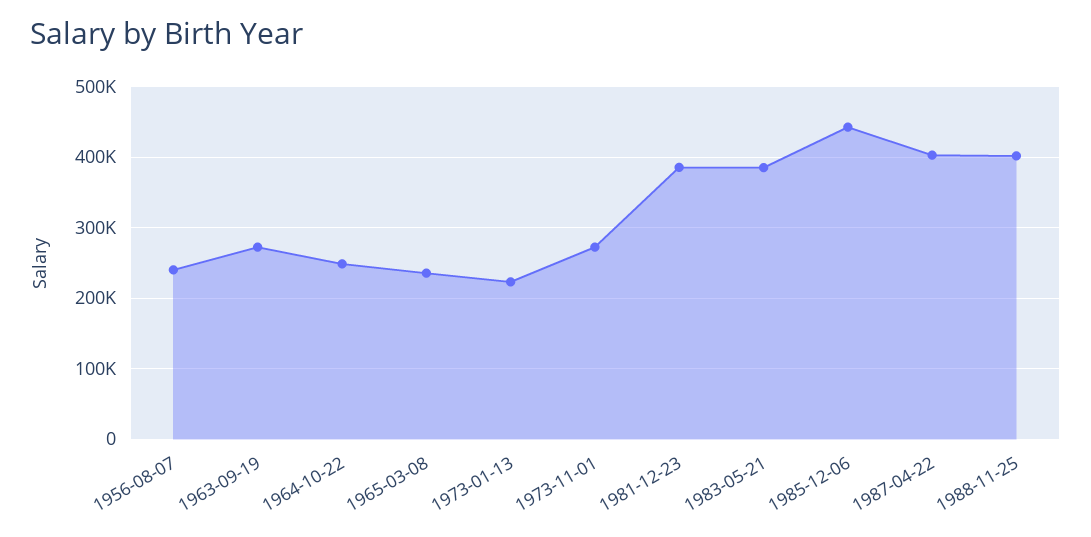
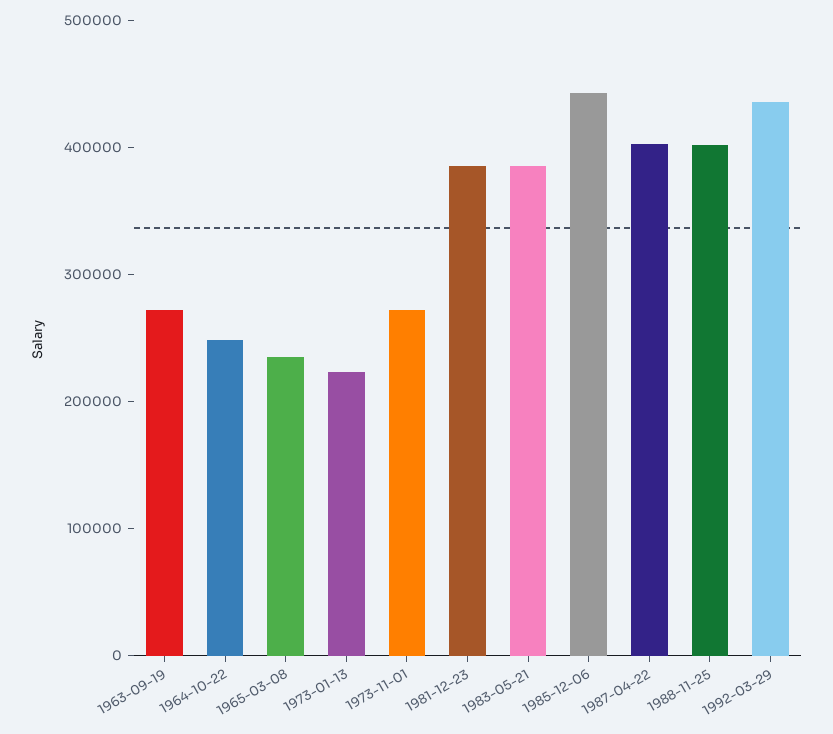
1956-08-07: 240000 -> none
1992-03-29: none -> 440000

